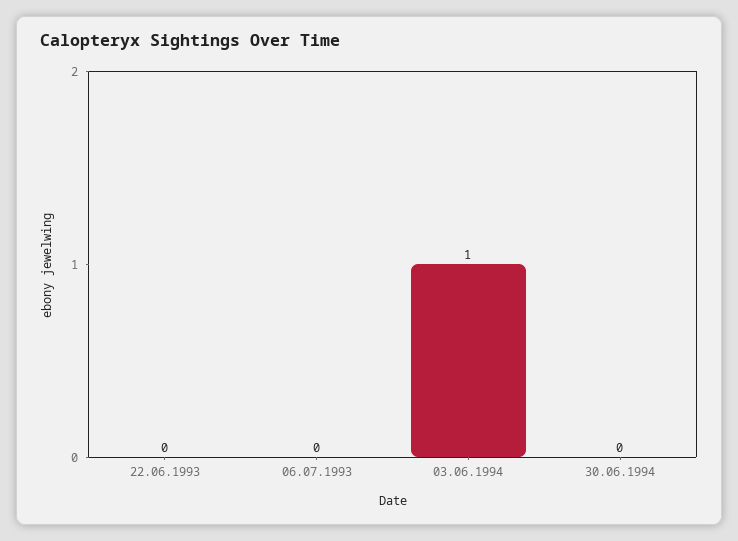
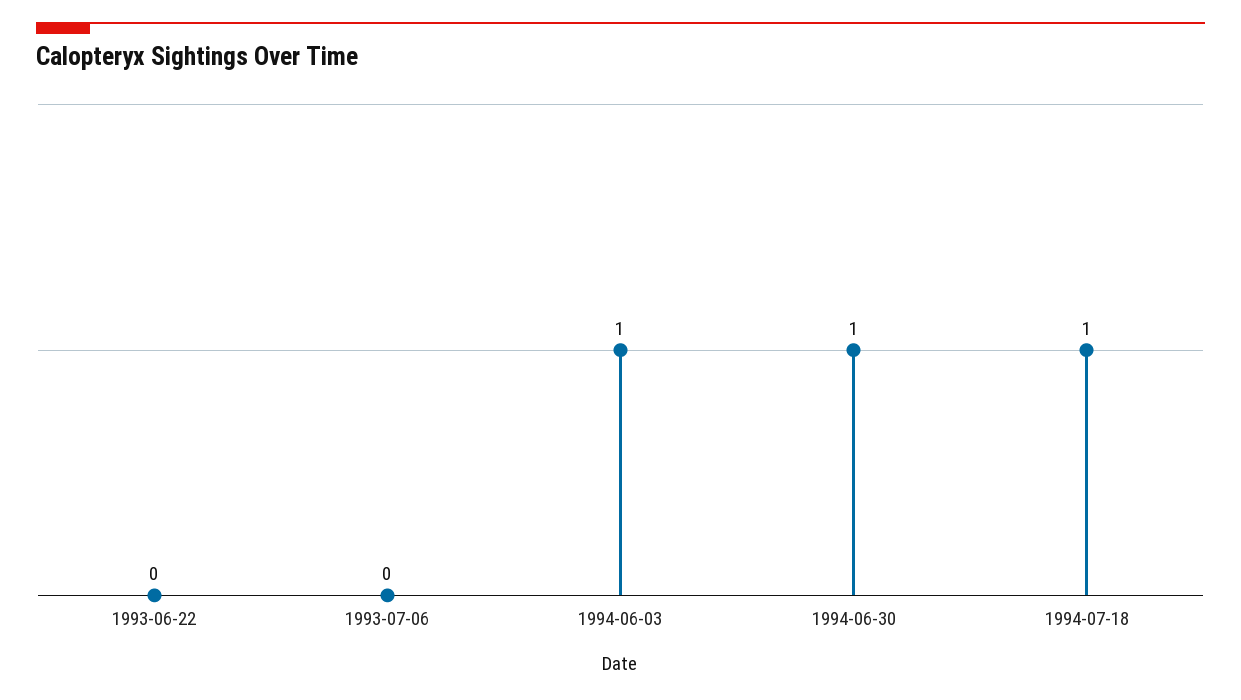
30.06.1994: 0 -> 1
1994-07-18: none -> 1

